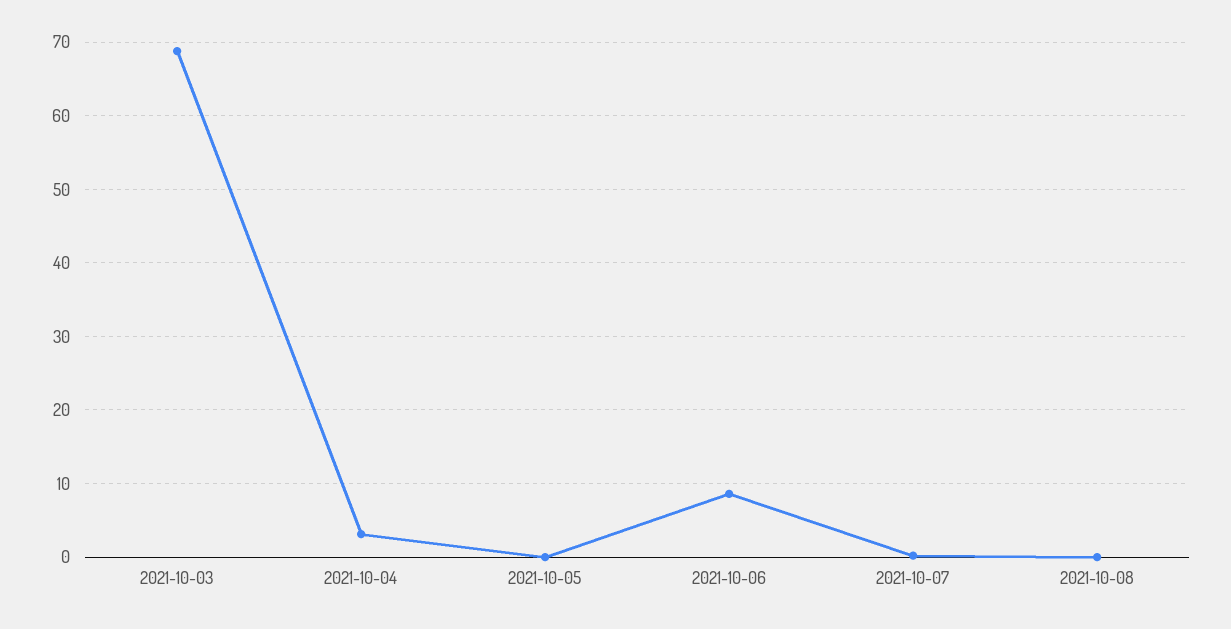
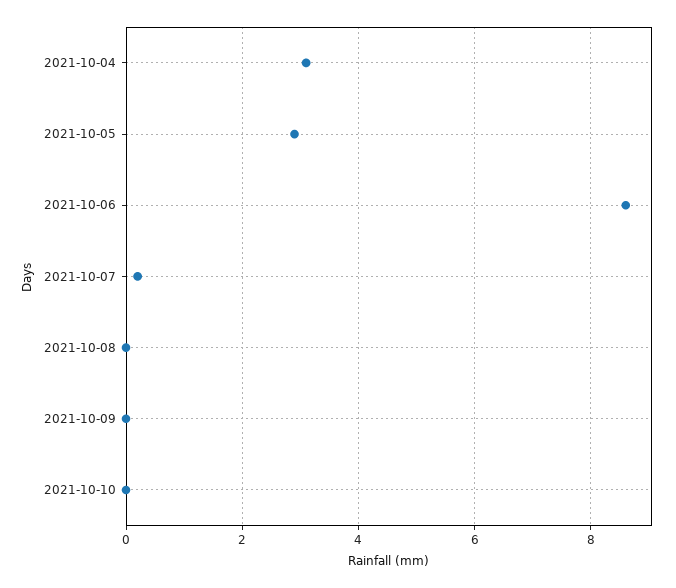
2021-10-03: 69 -> none
2021-10-05: 0 -> 3
2021-10-09: none -> 0
2021-10-10: none -> 0

